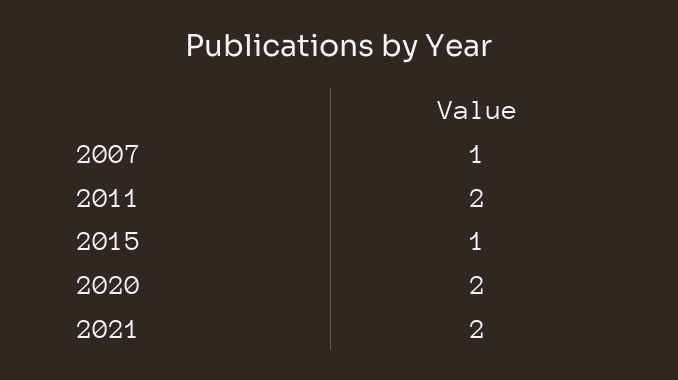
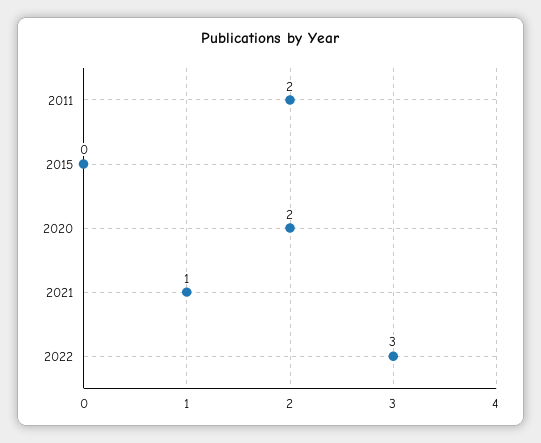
2007: 1 -> none
2015: 1 -> 0
2021: 2 -> 1
2022: none -> 3

